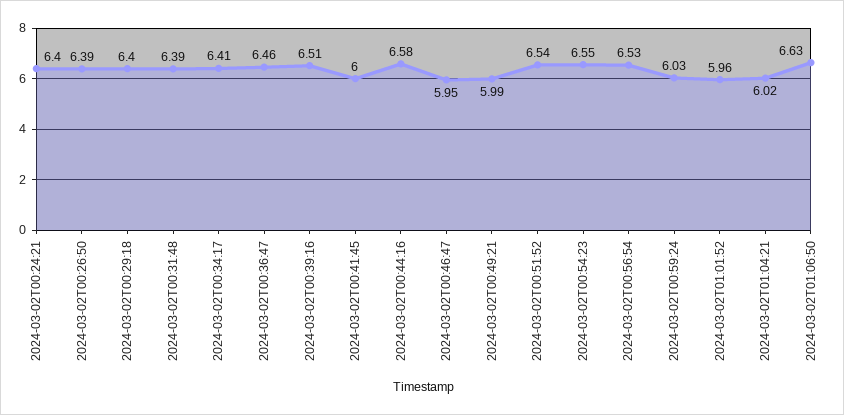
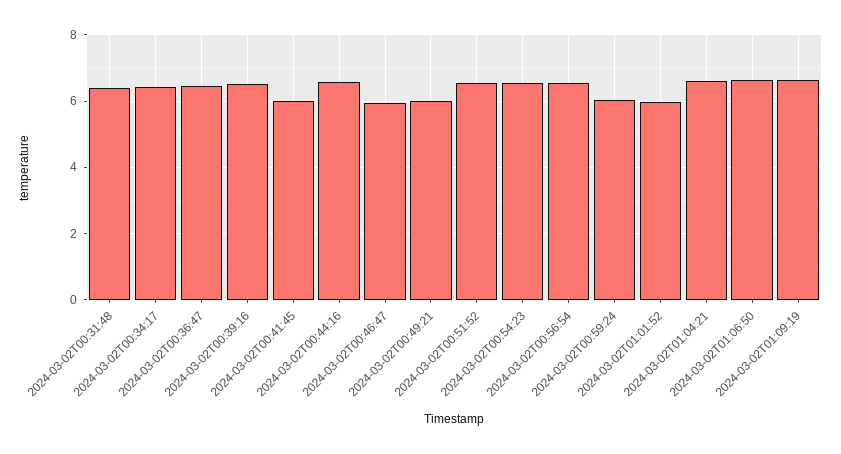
2024-03-02T00:24:21: 6.4 -> none
2024-03-02T00:26:50: 6.39 -> none
2024-03-02T00:29:18: 6.4 -> none
2024-03-02T01:04:21: 6.02 -> 6.6
2024-03-02T01:09:19: none -> 6.6

